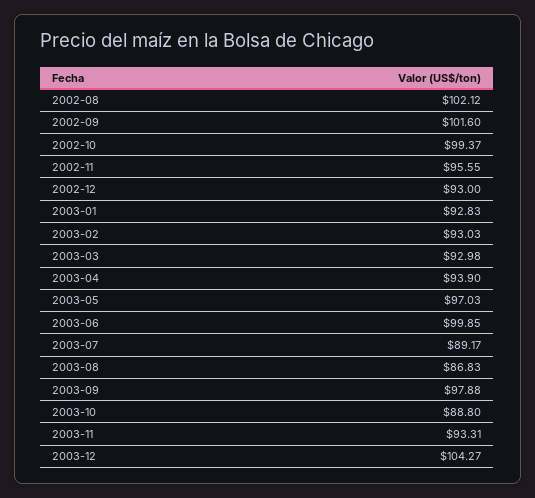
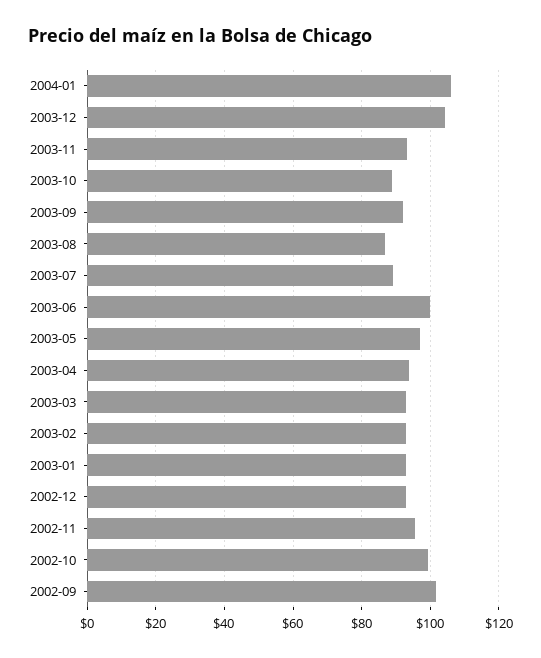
2002-08: 102.12 -> none
2003-09: 97.88 -> 92
2004-01: none -> 106

